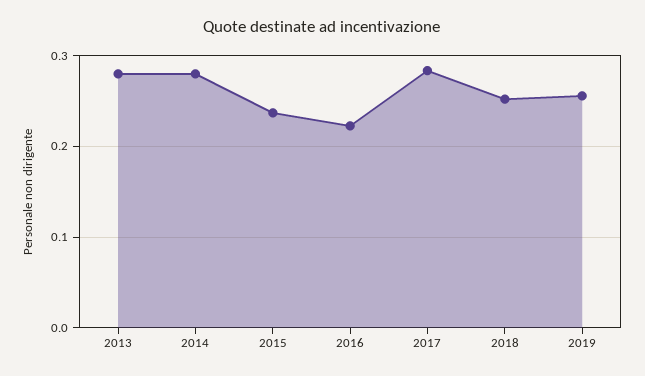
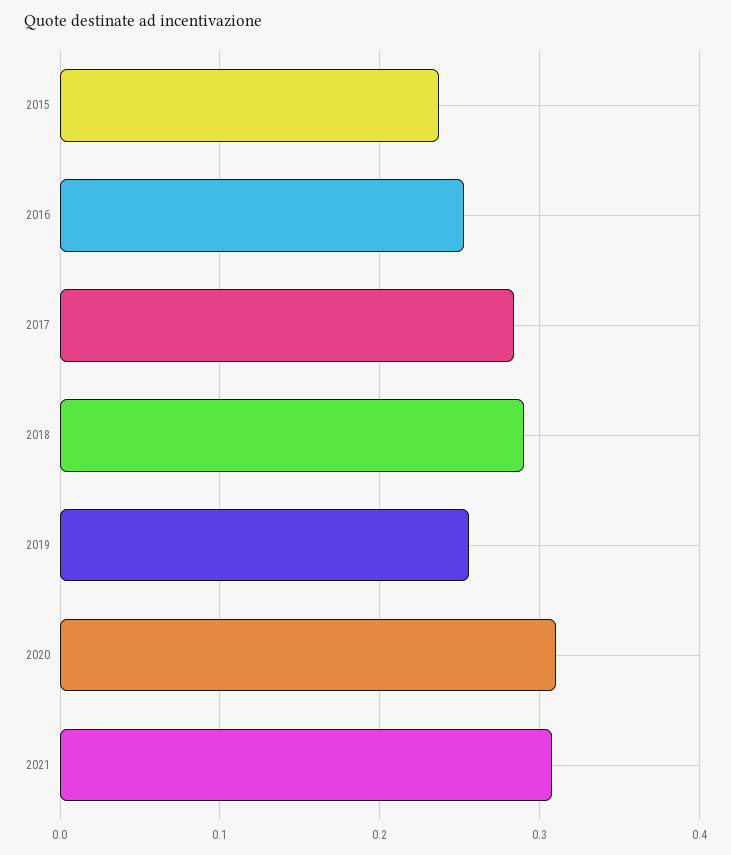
2013: 0.28 -> none
2014: 0.28 -> none
2016: 0.22 -> 0.25
2018: 0.25 -> 0.29
2020: none -> 0.31
2021: none -> 0.31

